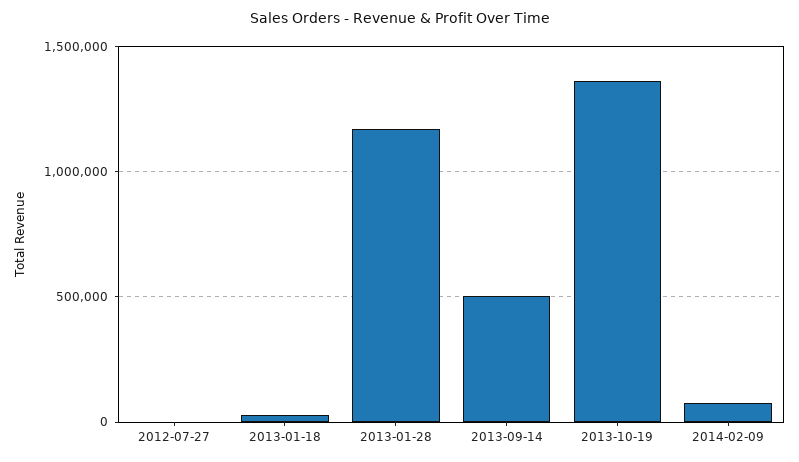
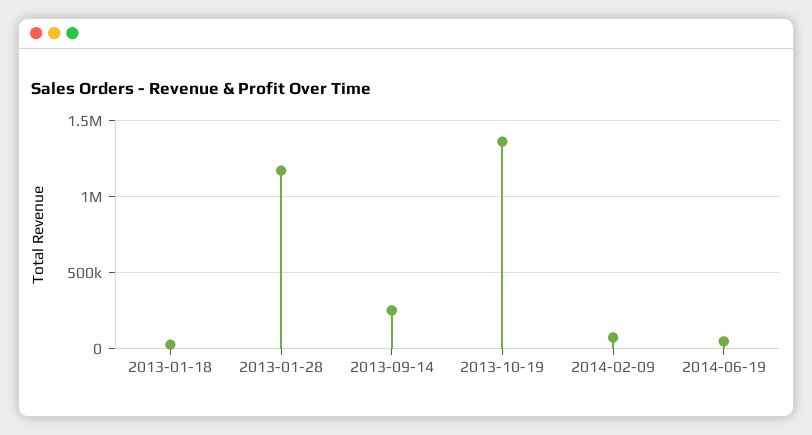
2012-07-27: 0 -> none
2013-09-14: 500000 -> 250000
2014-06-19: none -> 50000

